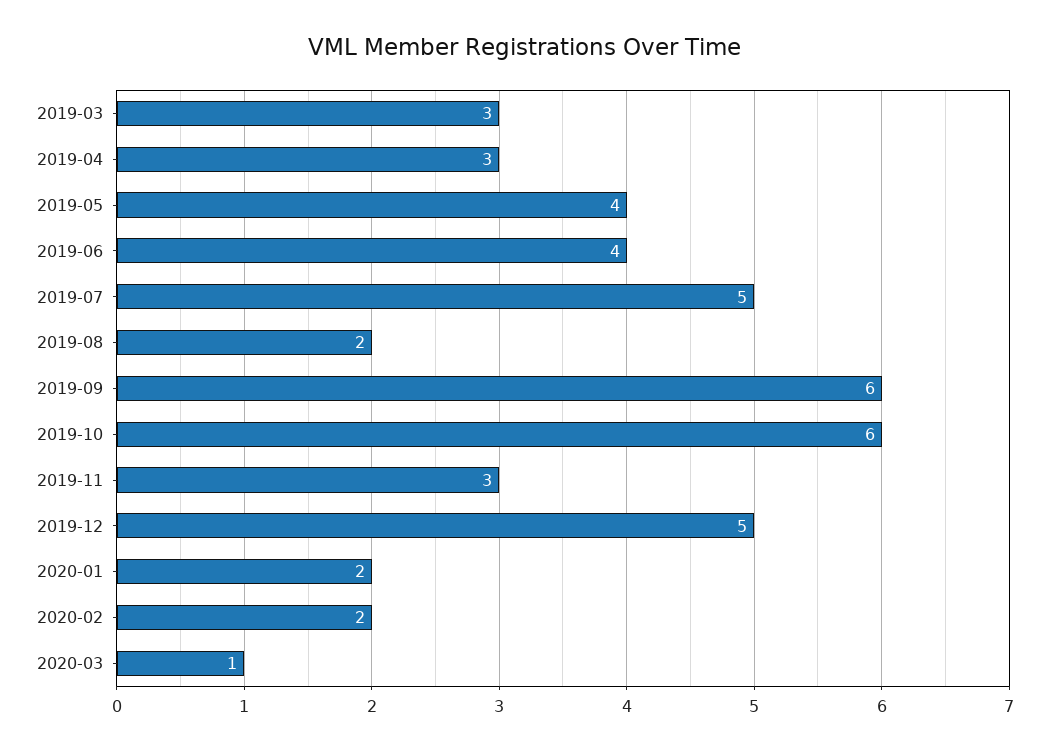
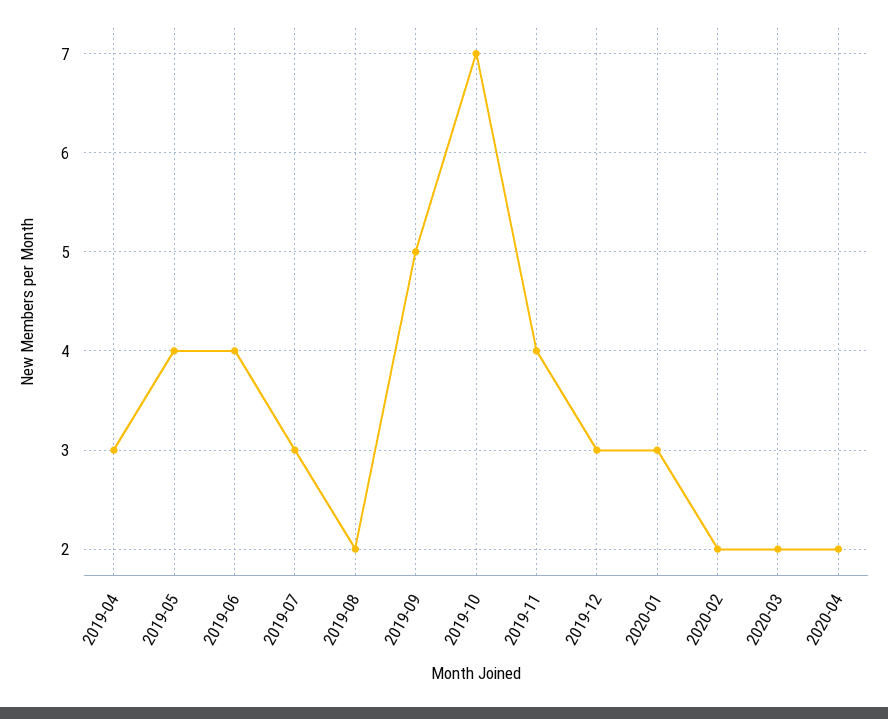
2019-03: 3 -> none
2019-07: 5 -> 3
2019-09: 6 -> 5
2019-10: 6 -> 7
2019-11: 3 -> 4
2019-12: 5 -> 3
2020-01: 2 -> 3
2020-03: 1 -> 2
2020-04: none -> 2

